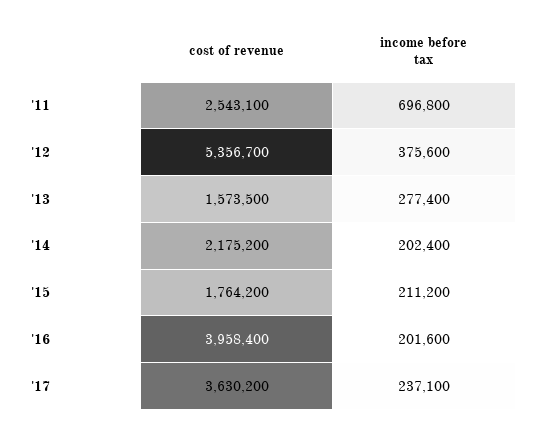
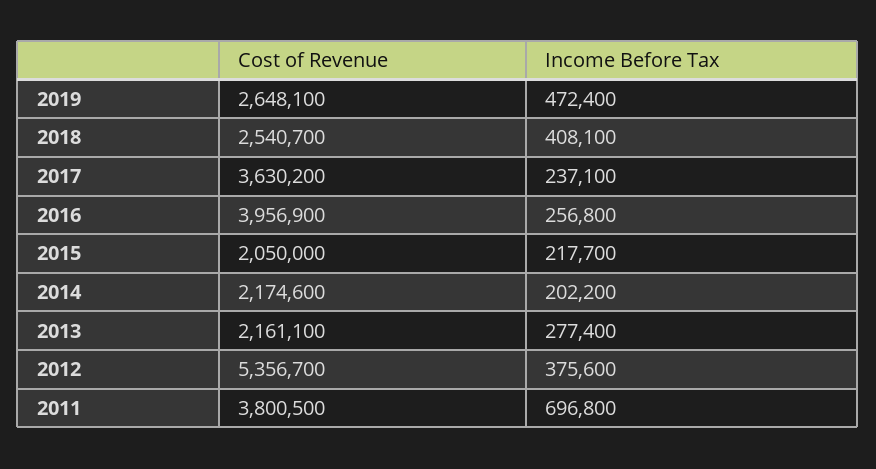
cost of revenue, '11: 2543100 -> 3800500
cost of revenue, '13: 1573500 -> 2161100
cost of revenue, '14: 2175200 -> 2174600
income before tax, '14: 202400 -> 202200
cost of revenue, '15: 1764200 -> 2050000
income before tax, '15: 211200 -> 217700
cost of revenue, '16: 3958400 -> 3956900
income before tax, '16: 201600 -> 256800
cost of revenue, 2019: none -> 2648100
income before tax, 2019: none -> 472400
cost of revenue, 2018: none -> 2540700
income before tax, 2018: none -> 408100

